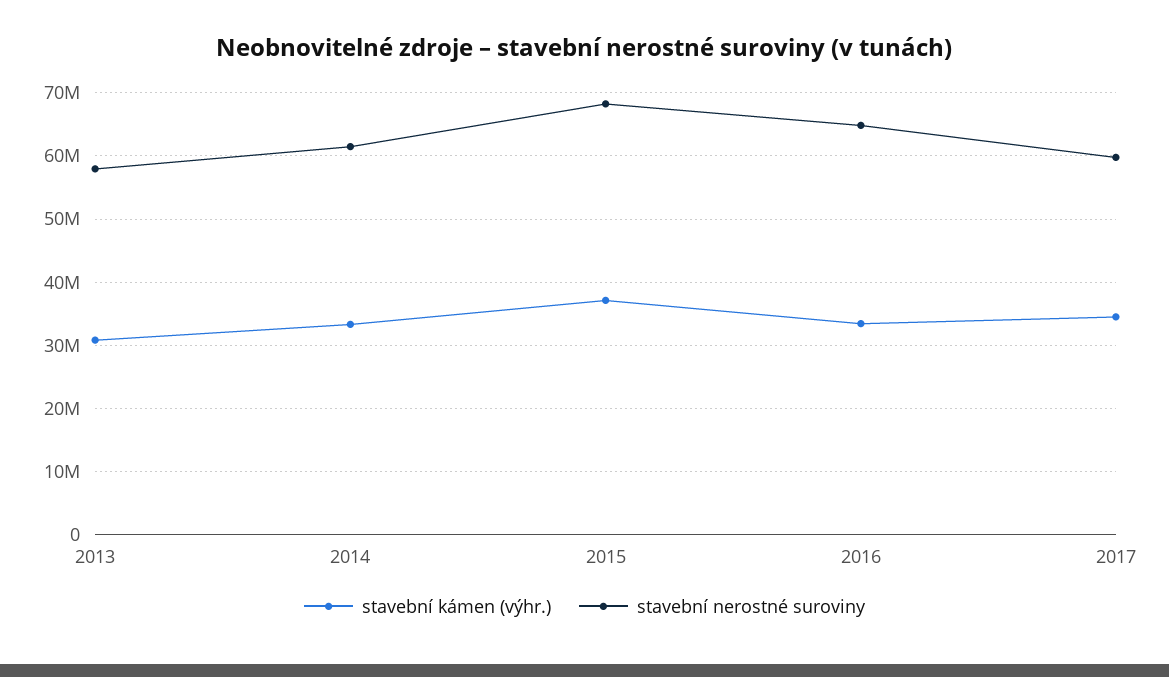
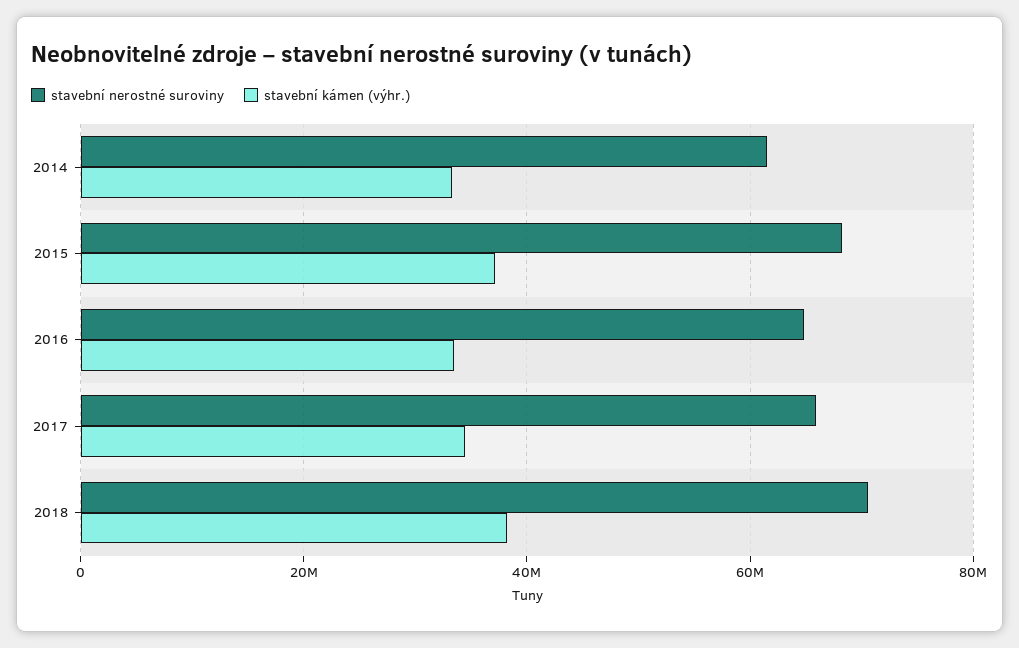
stavební kámen (výhr.), 2013: 31000000 -> none
stavební nerostné suroviny, 2013: 58000000 -> none
stavební nerostné suroviny, 2017: 60000000 -> 66000000
stavební nerostné suroviny, 2018: none -> 70000000
stavební kámen (výhr.), 2018: none -> 38000000

